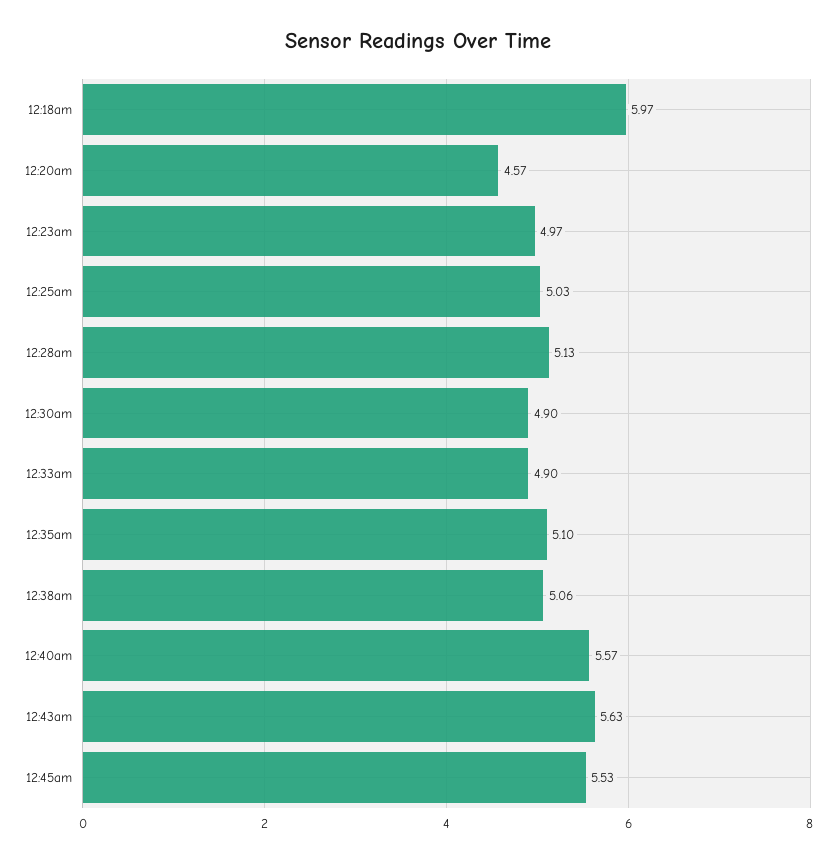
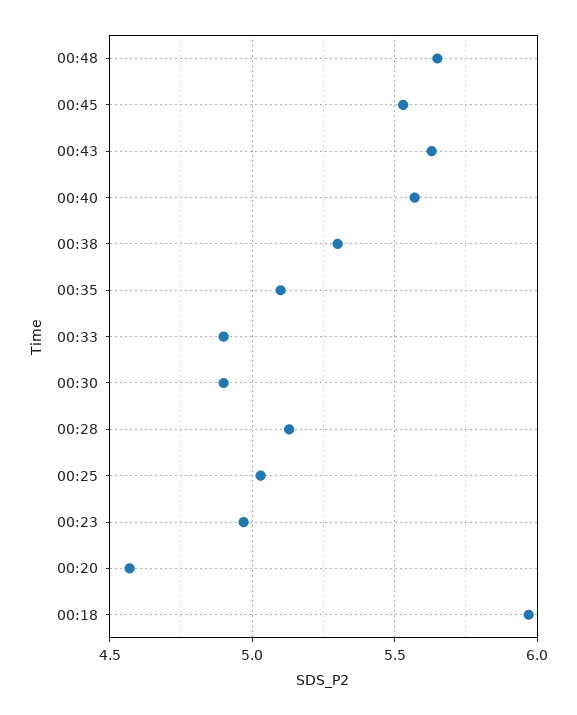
12:38am: 5.06 -> 5.3
00:48: none -> 5.65

